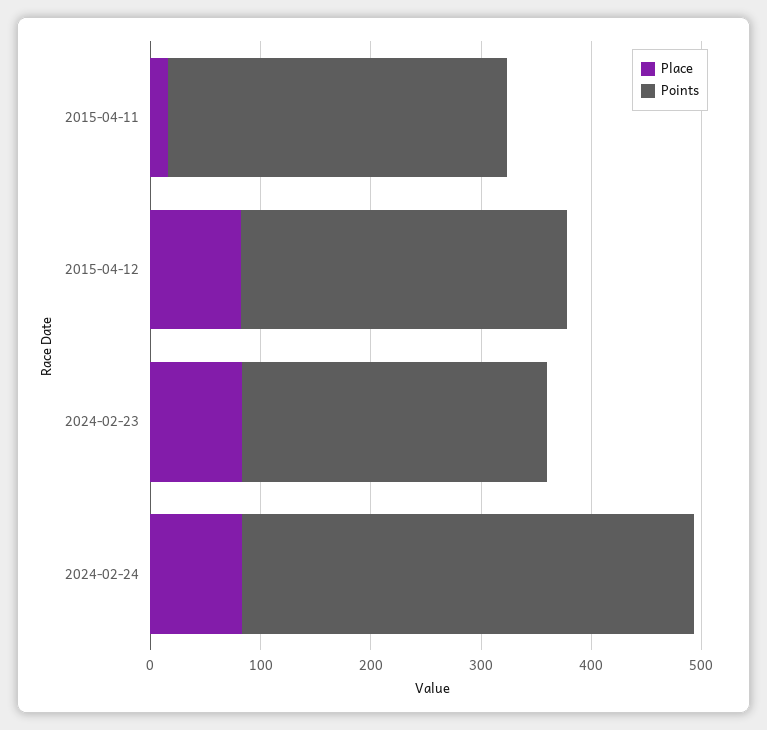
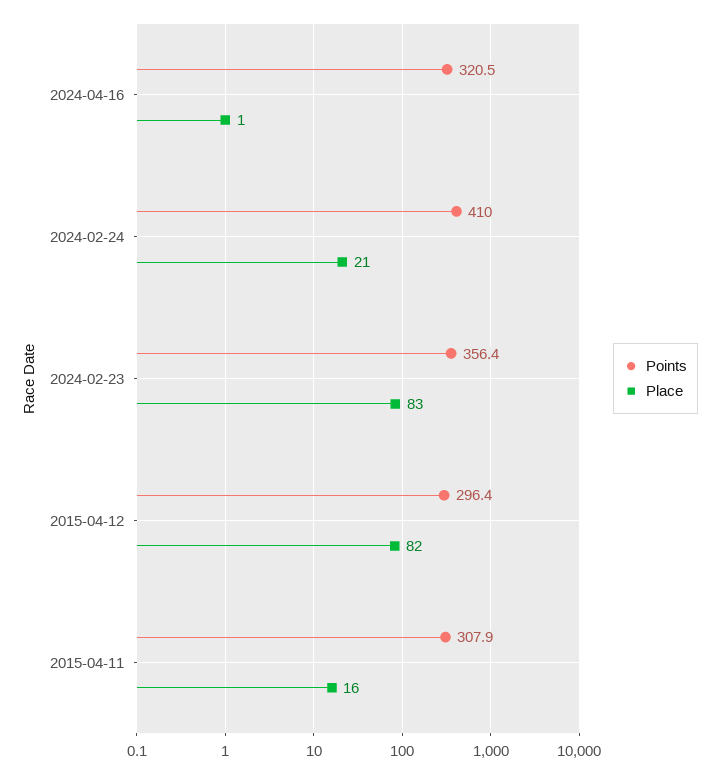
Points, 2024-02-23: 280 -> 356.4
Place, 2024-02-24: 80 -> 21
Points, 2024-04-16: none -> 320.5
Place, 2024-04-16: none -> 1

